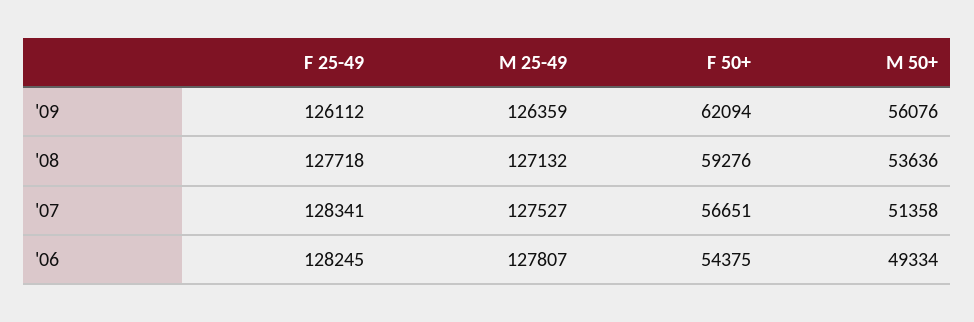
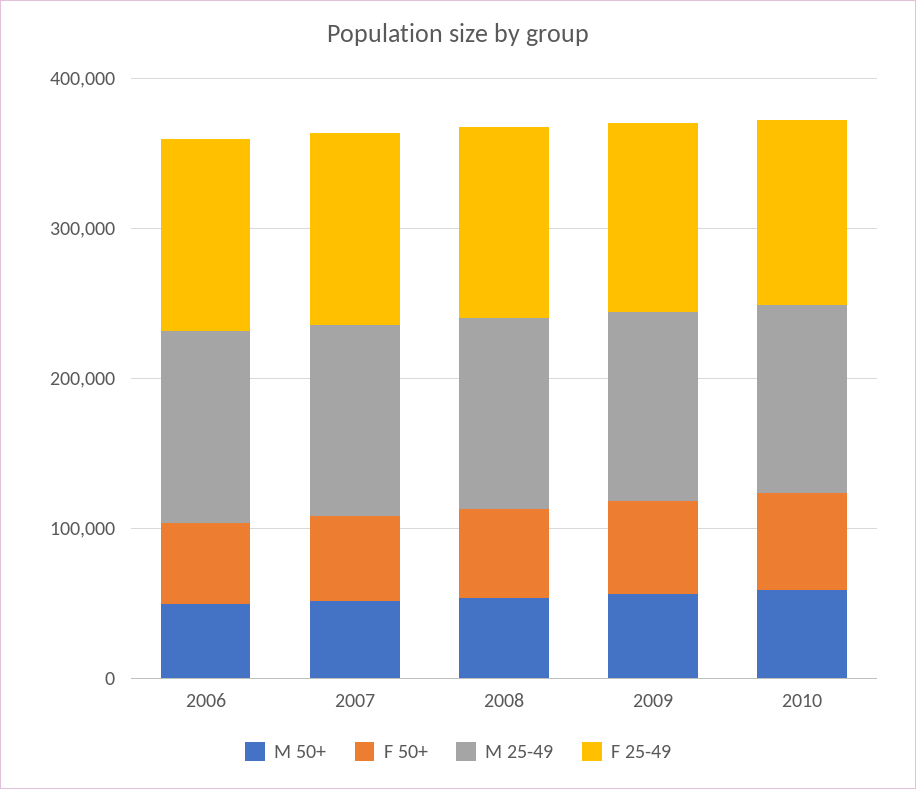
M 50+, 2010: none -> 60000
F 50+, 2010: none -> 60000
M 25-49, 2010: none -> 120000
F 25-49, 2010: none -> 120000

